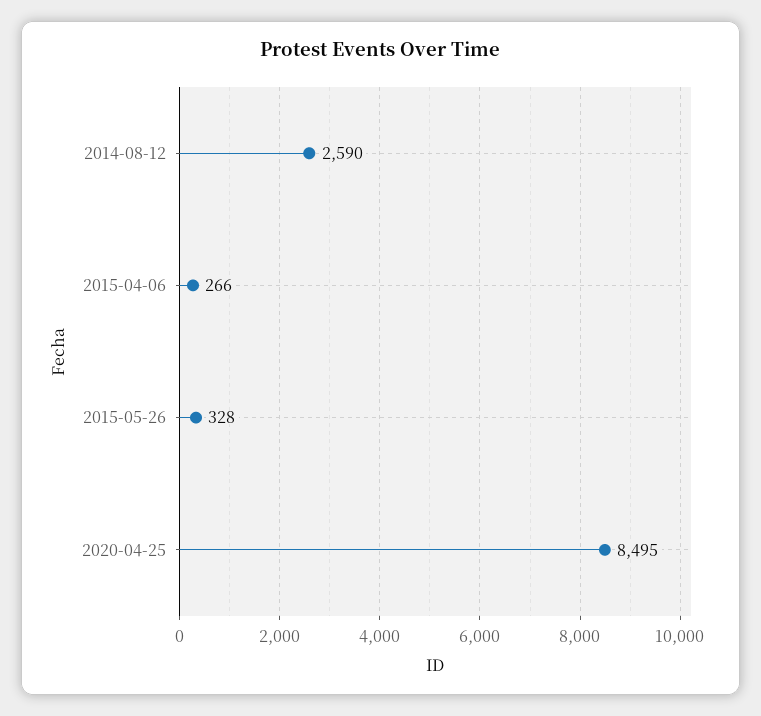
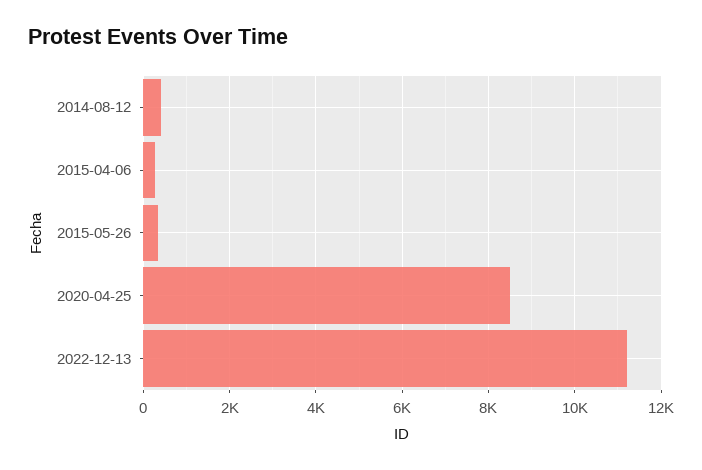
2014-08-12: 2590 -> 400
2022-12-13: none -> 11200

